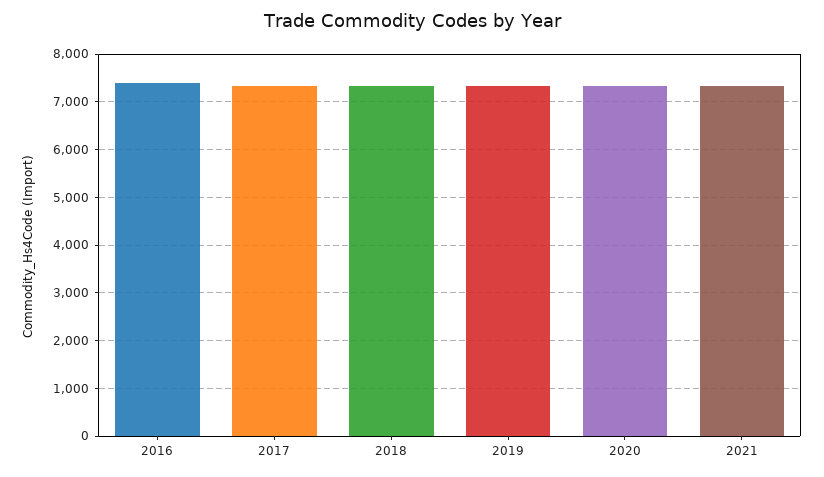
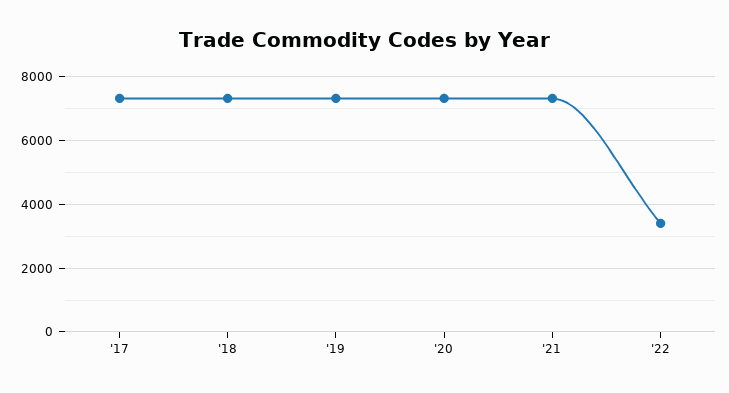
2016: 7400 -> none
'22: none -> 3400

